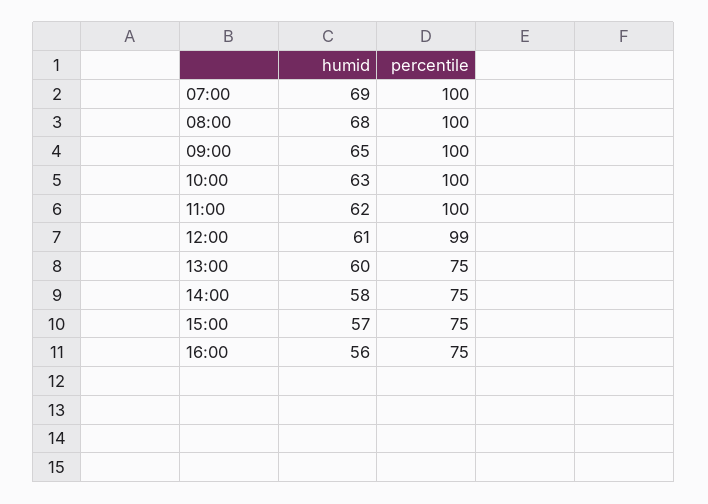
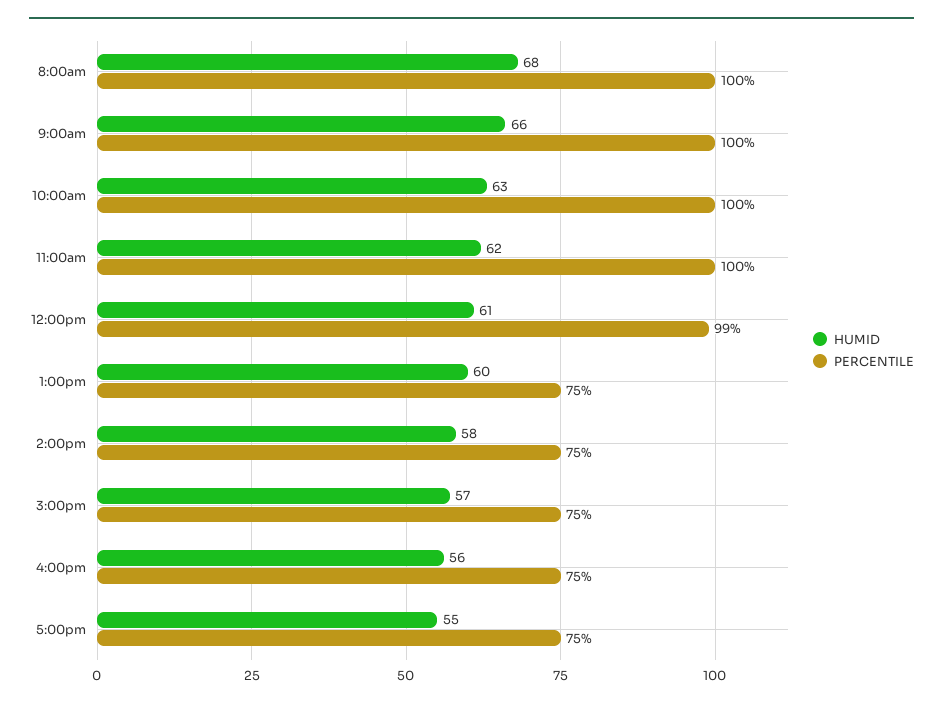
humid, 07:00: 69 -> none
percentile, 07:00: 100 -> none
humid, 09:00: 65 -> 66
humid, 5:00pm: none -> 55
percentile, 5:00pm: none -> 75

